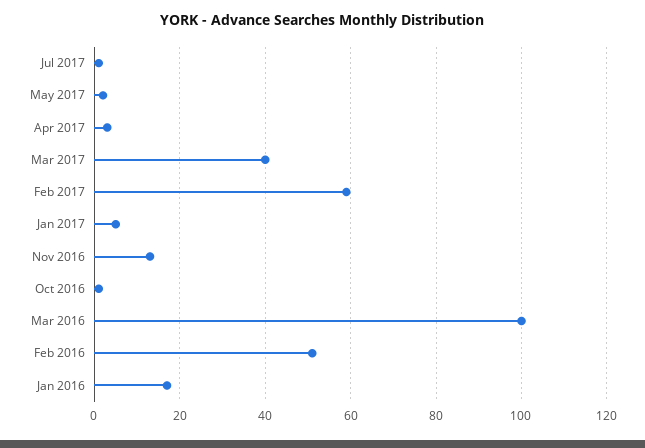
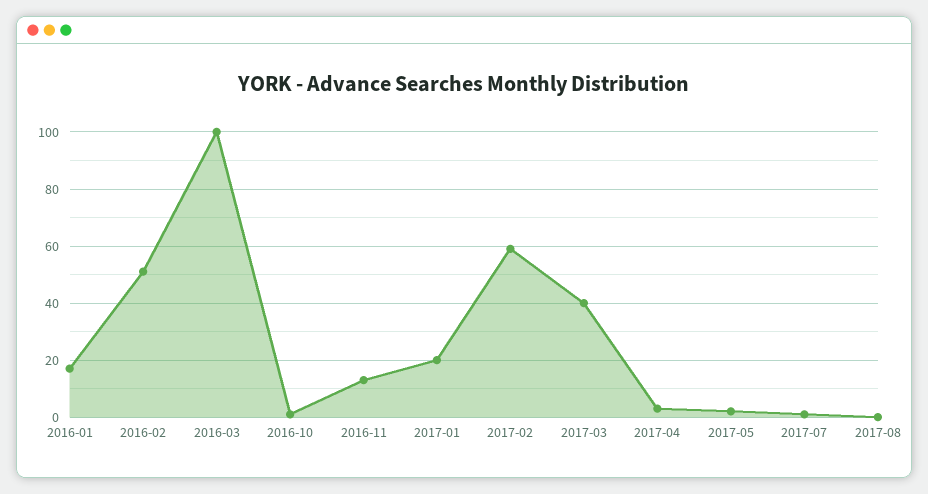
Jan 2017: 5 -> 20
2017-08: none -> 0

